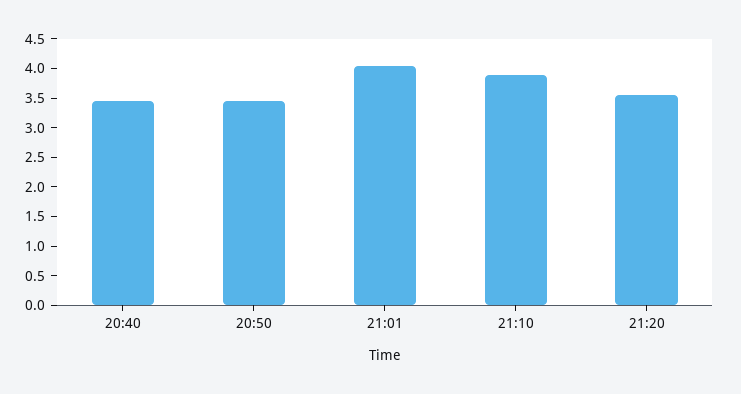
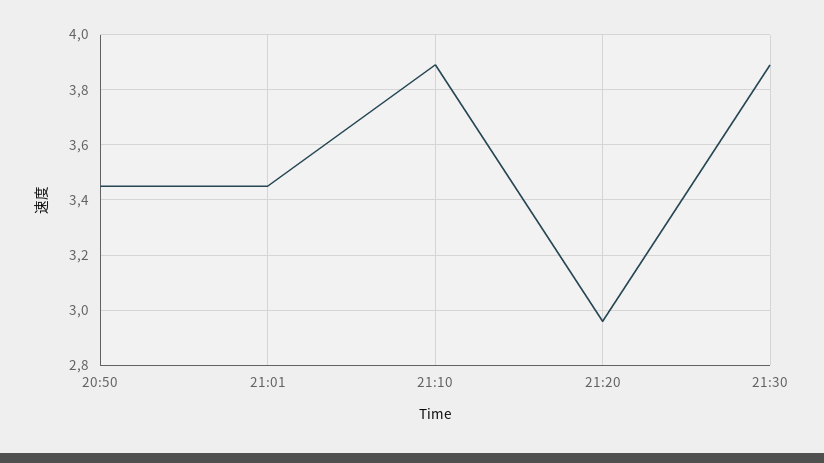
20:40: 3.5 -> none
21:01: 4 -> 3.45
21:20: 3.5 -> 2.95
21:30: none -> 3.9

